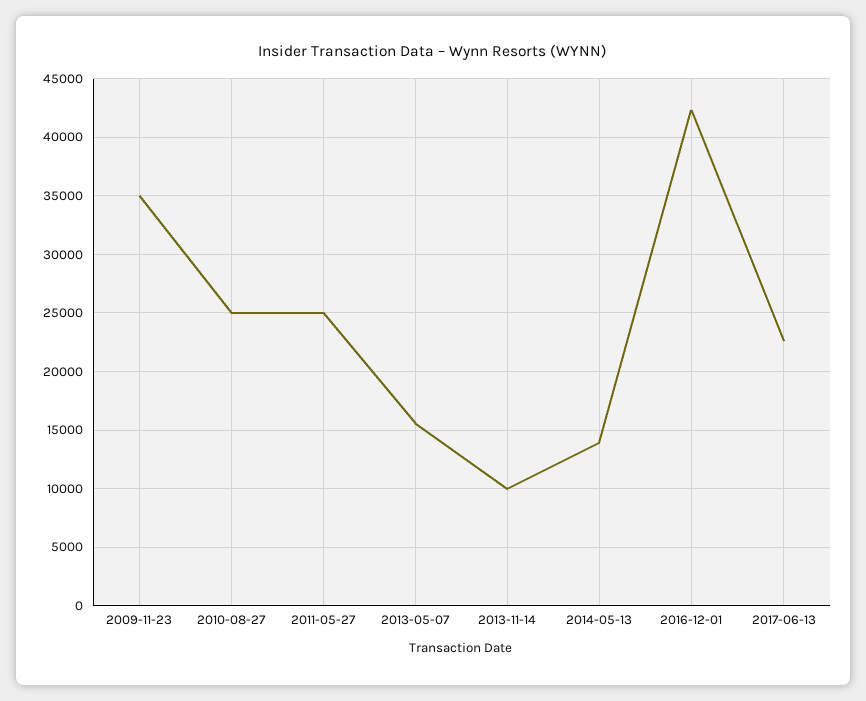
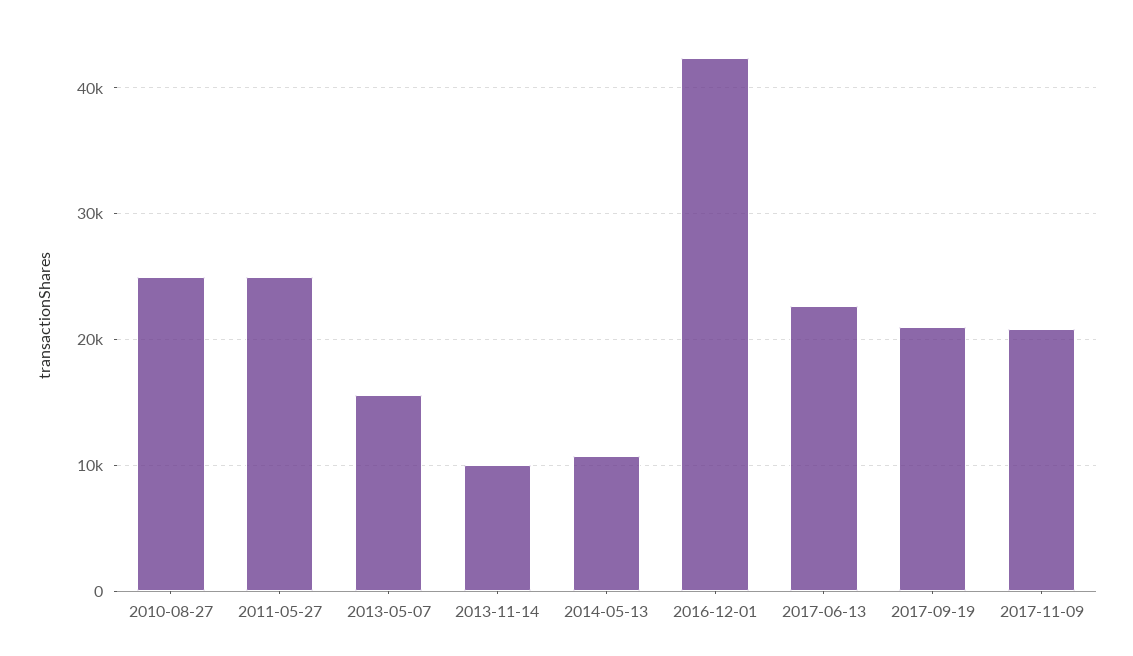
2009-11-23: 35000 -> none
2014-05-13: 14000 -> 11000
2017-09-19: none -> 21000
2017-11-09: none -> 21000

